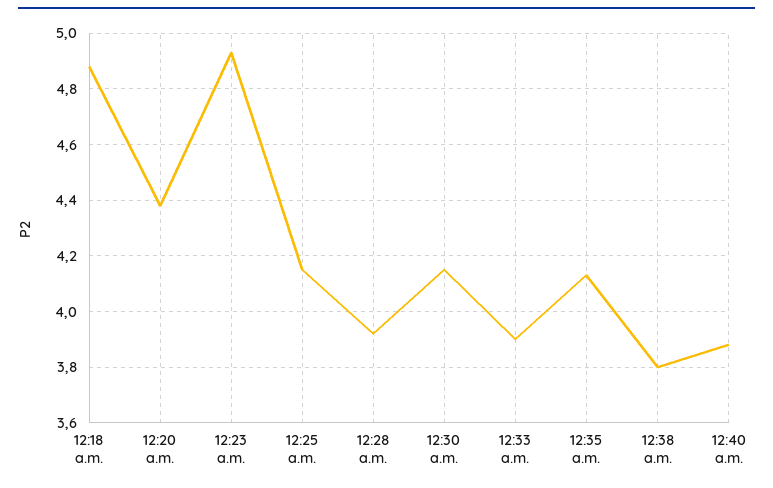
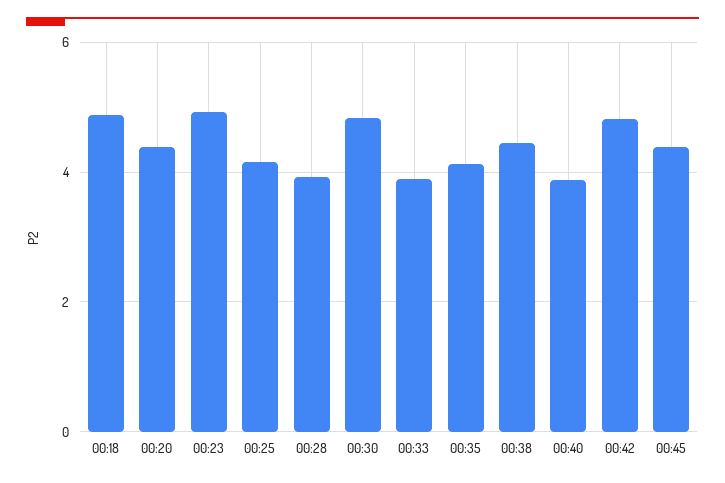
12:30 a.m.: 4.15 -> 4.8
12:38 a.m.: 3.8 -> 4.4
00:42: none -> 4.8
00:45: none -> 4.4

